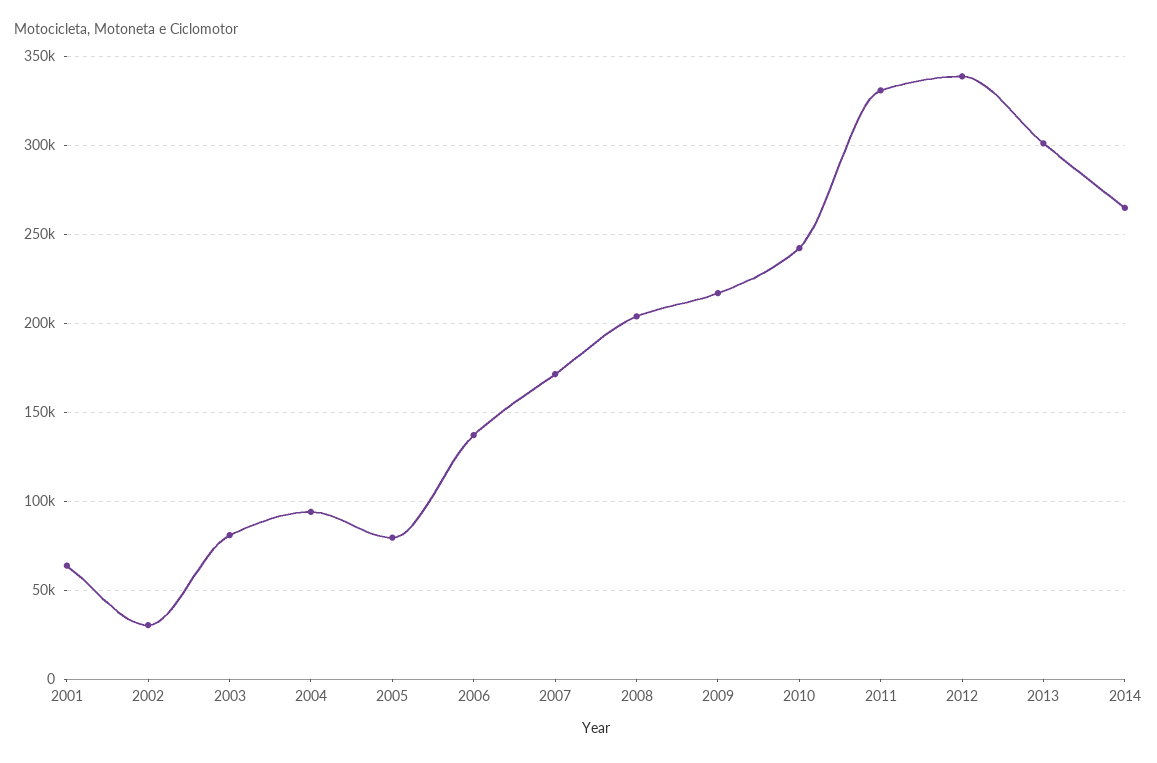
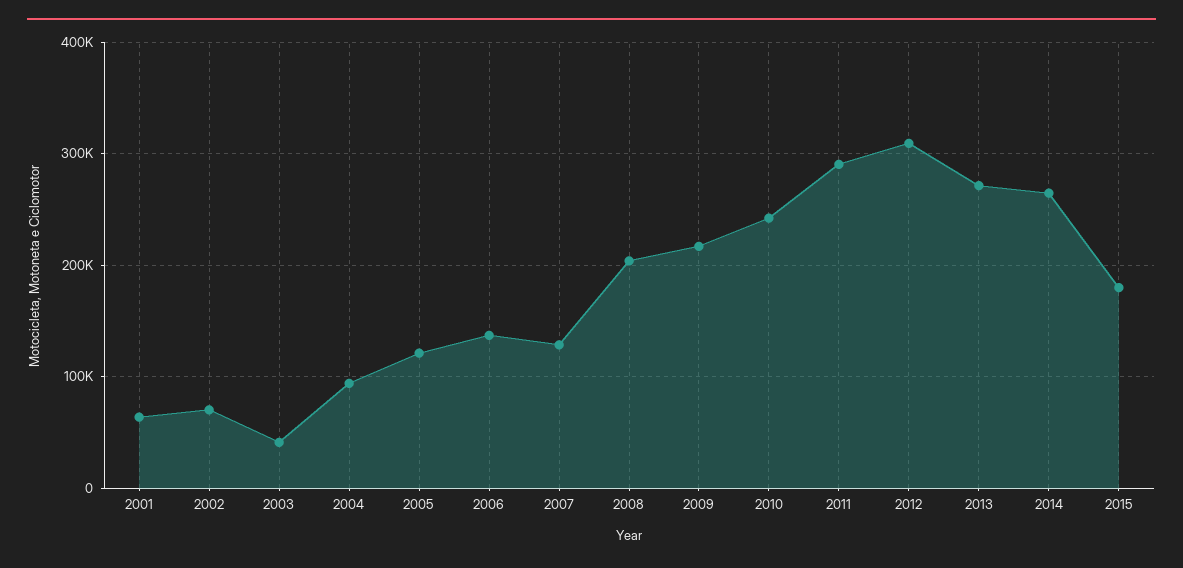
2002: 30000 -> 70000
2003: 80000 -> 40000
2005: 80000 -> 120000
2007: 170000 -> 130000
2011: 330000 -> 290000
2012: 340000 -> 310000
2013: 300000 -> 270000
2015: none -> 180000

